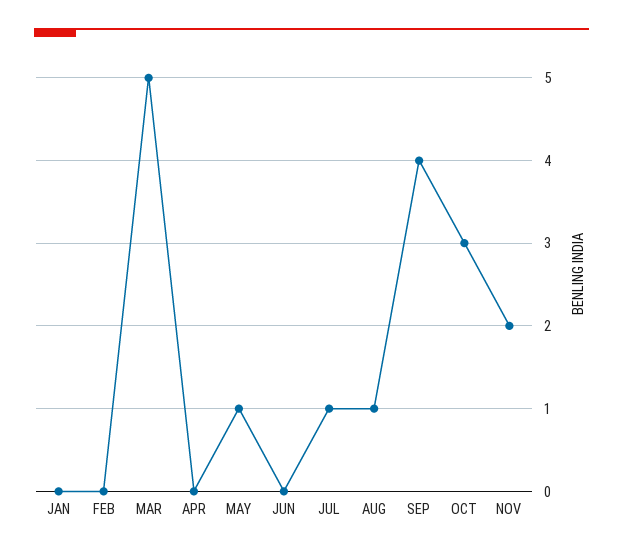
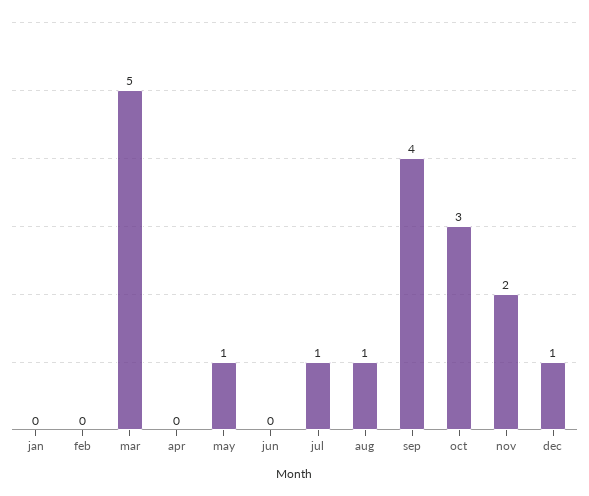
dec: none -> 1

